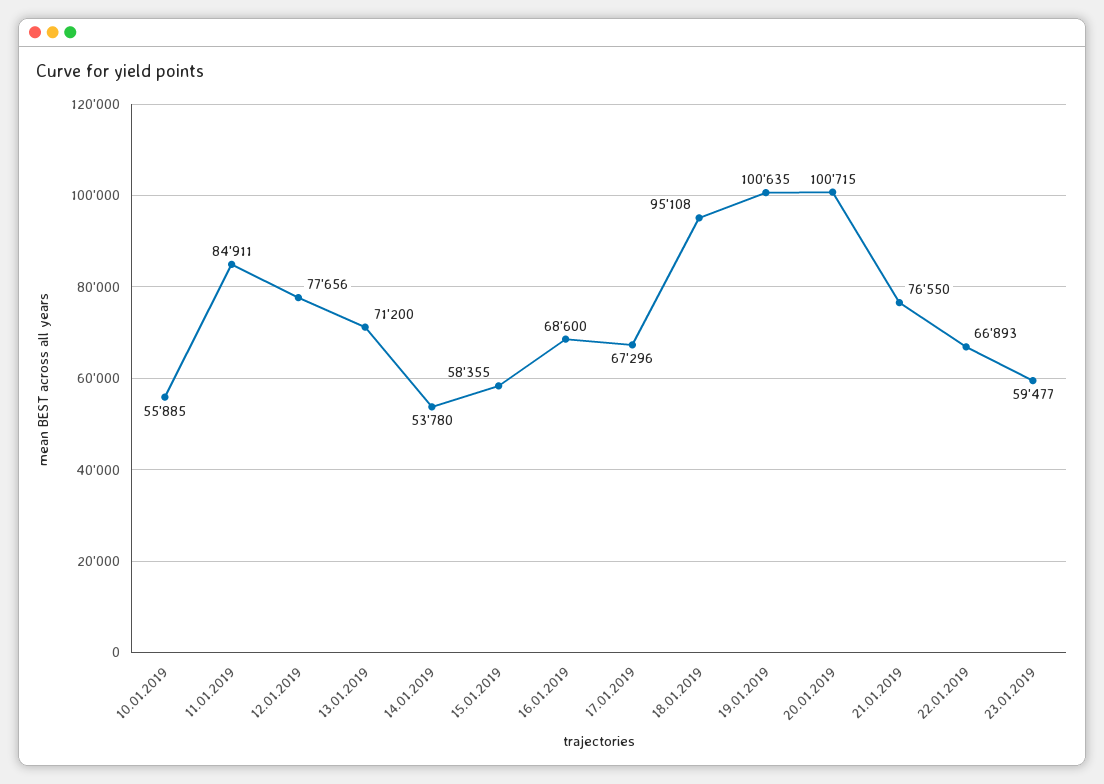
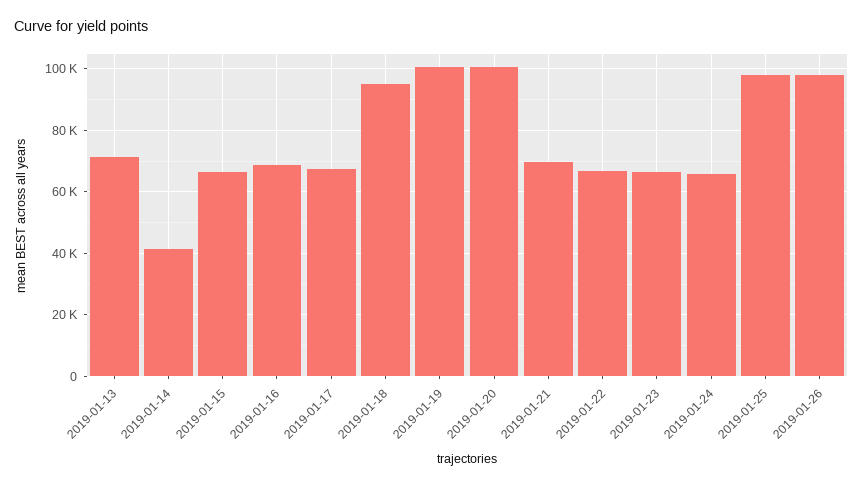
10.01.2019: 55885 -> none
11.01.2019: 84911 -> none
12.01.2019: 77656 -> none
14.01.2019: 53780 -> 42000
15.01.2019: 58355 -> 66000
21.01.2019: 76550 -> 70000
23.01.2019: 59477 -> 66000
2019-01-24: none -> 66000
2019-01-25: none -> 98000
2019-01-26: none -> 98000

